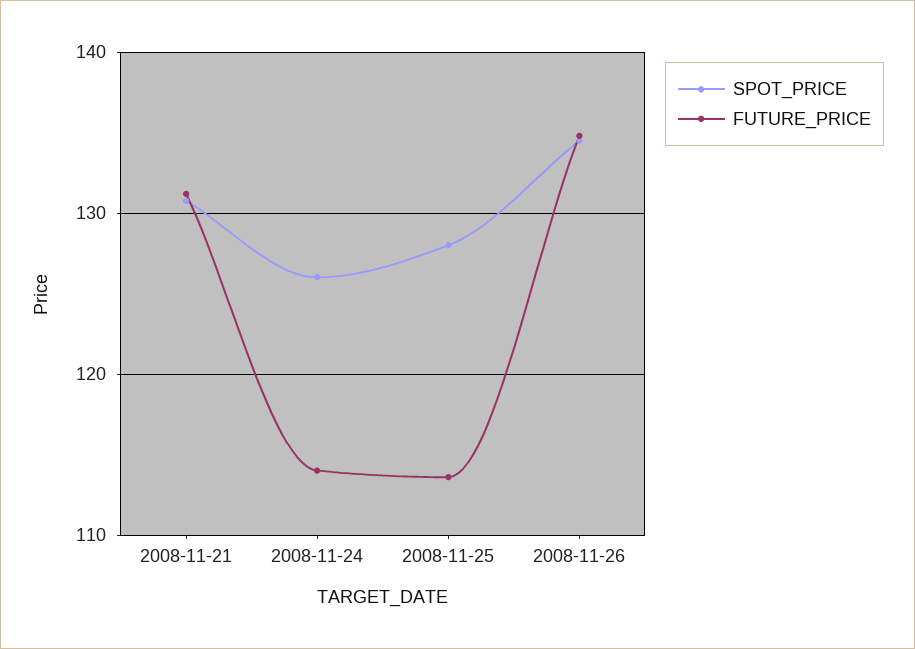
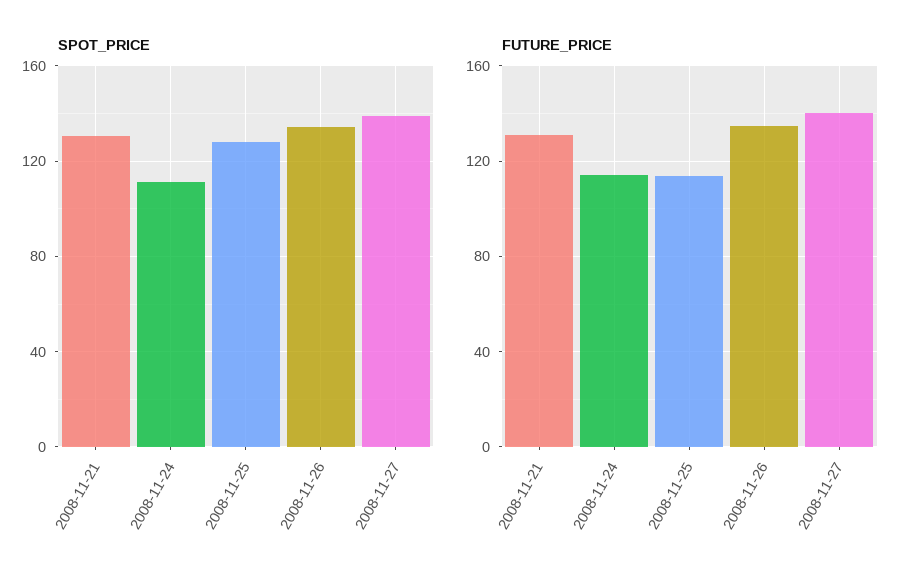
SPOT_PRICE, 2008-11-24: 126 -> 110
SPOT_PRICE, 2008-11-27: none -> 140
FUTURE_PRICE, 2008-11-27: none -> 140

